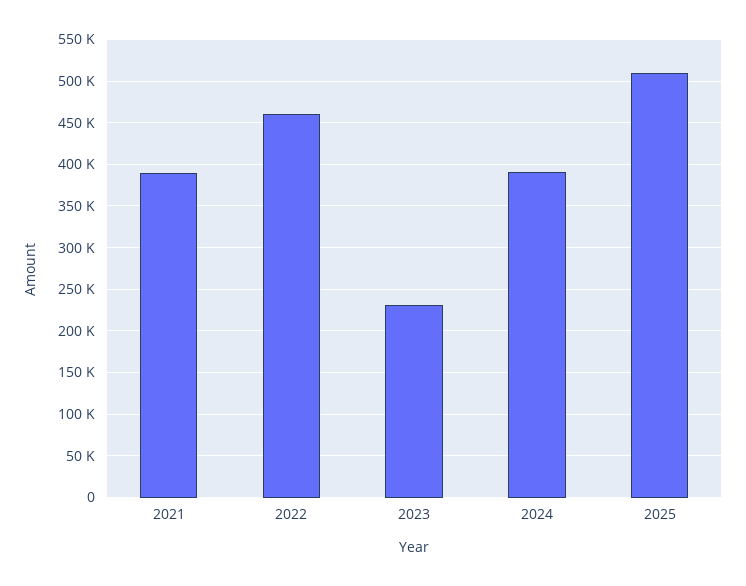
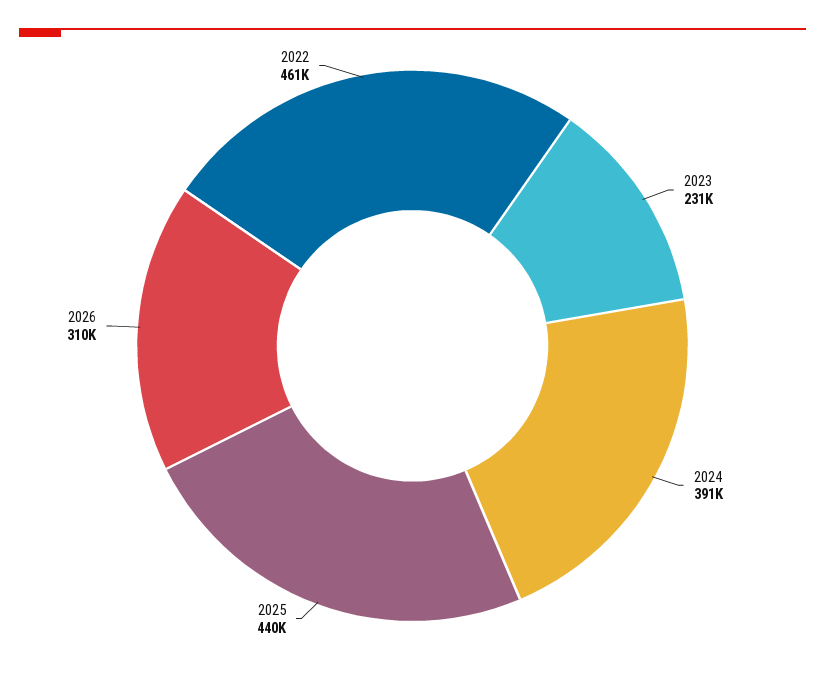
2021: 390000 -> none
2025: 510000 -> 440000
2026: none -> 310000

